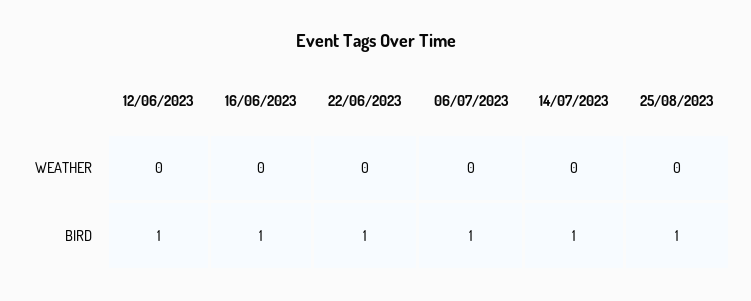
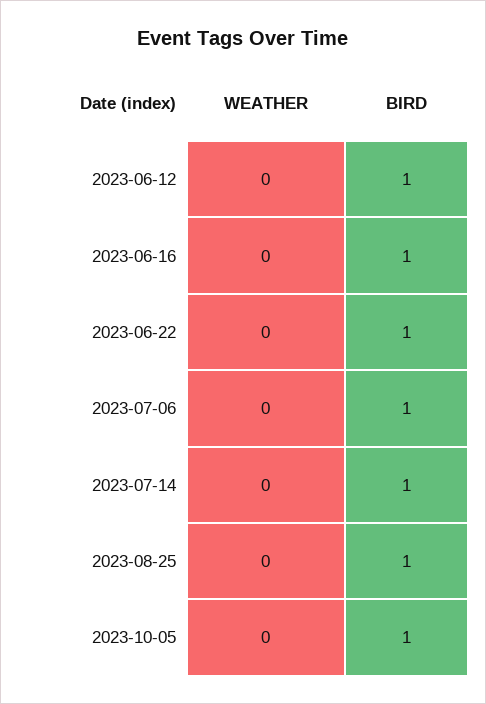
2023-10-05, WEATHER: none -> 0
2023-10-05, BIRD: none -> 1

